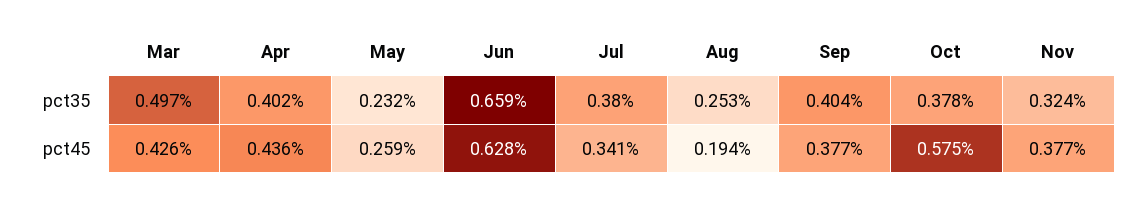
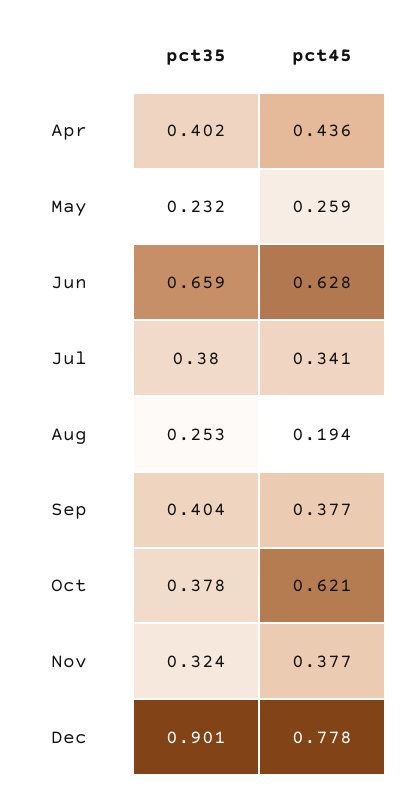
Mar, pct35: 0.497 -> none
Mar, pct45: 0.426 -> none
Oct, pct45: 0.575 -> 0.621
Dec, pct35: none -> 0.901
Dec, pct45: none -> 0.778

